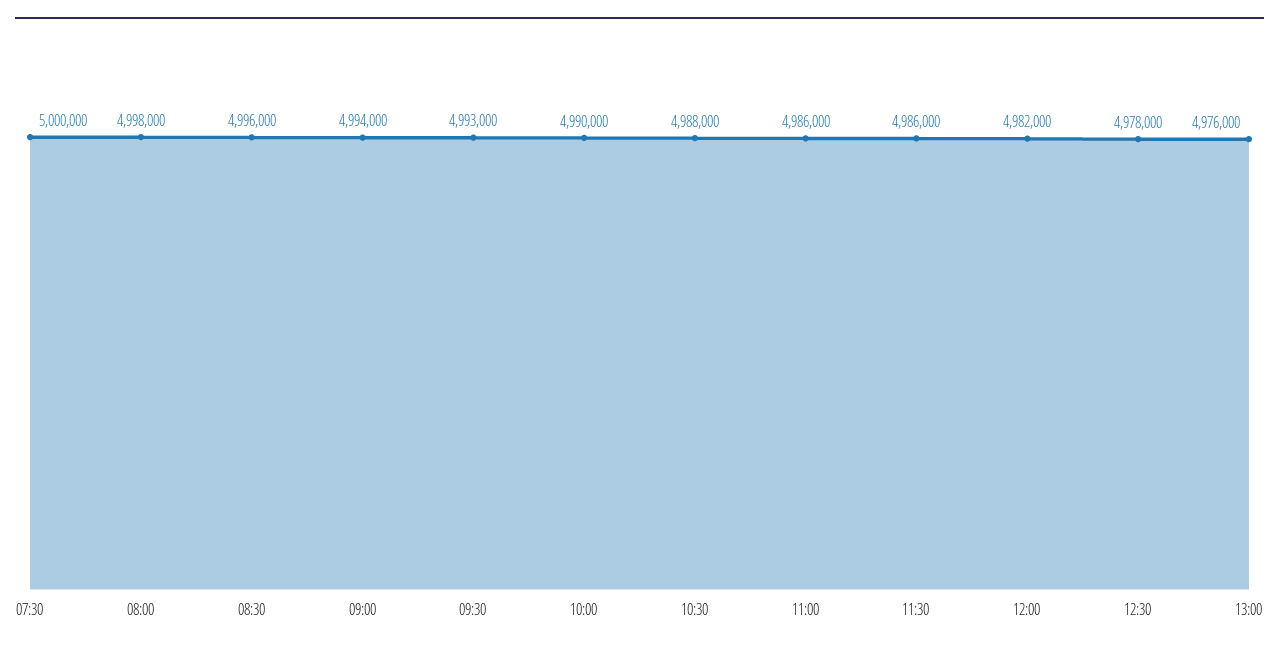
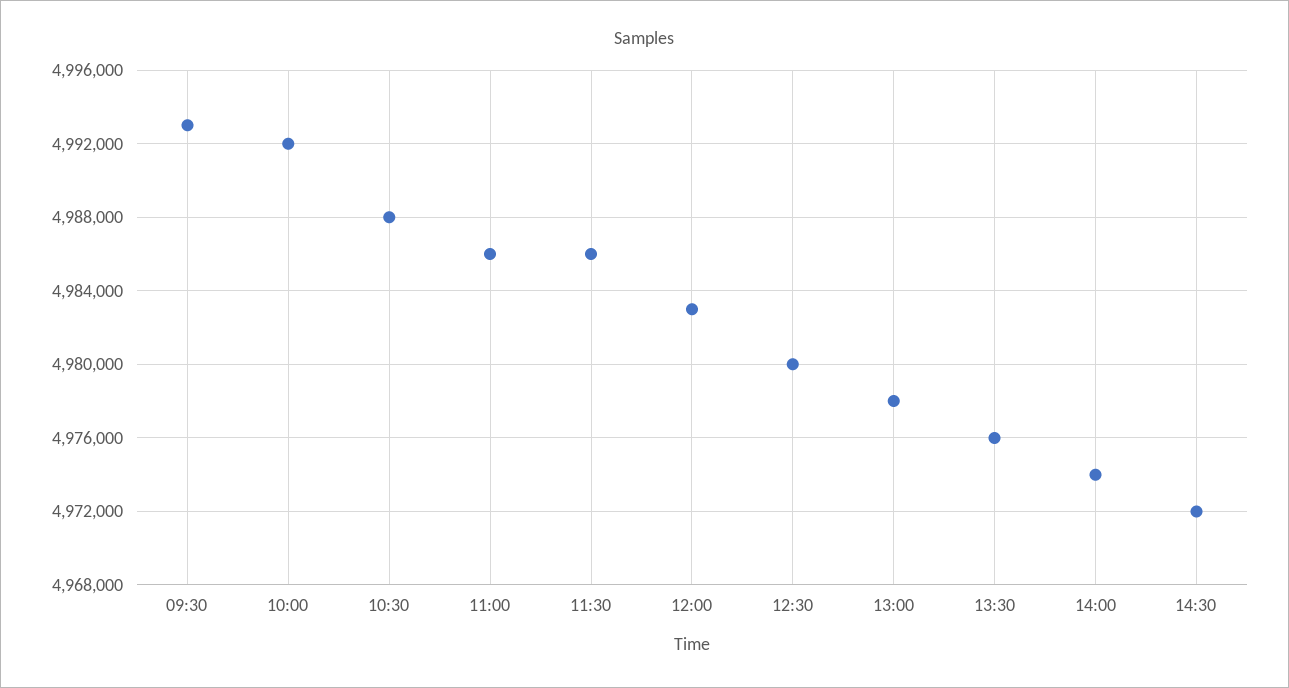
07:30: 5000000 -> none
08:00: 4998000 -> none
08:30: 4996000 -> none
09:00: 4994000 -> none
10:00: 4990000 -> 4992000
12:00: 4982000 -> 4983000
12:30: 4978000 -> 4980000
13:00: 4976000 -> 4978000
13:30: none -> 4976000
14:00: none -> 4974000
14:30: none -> 4972000

